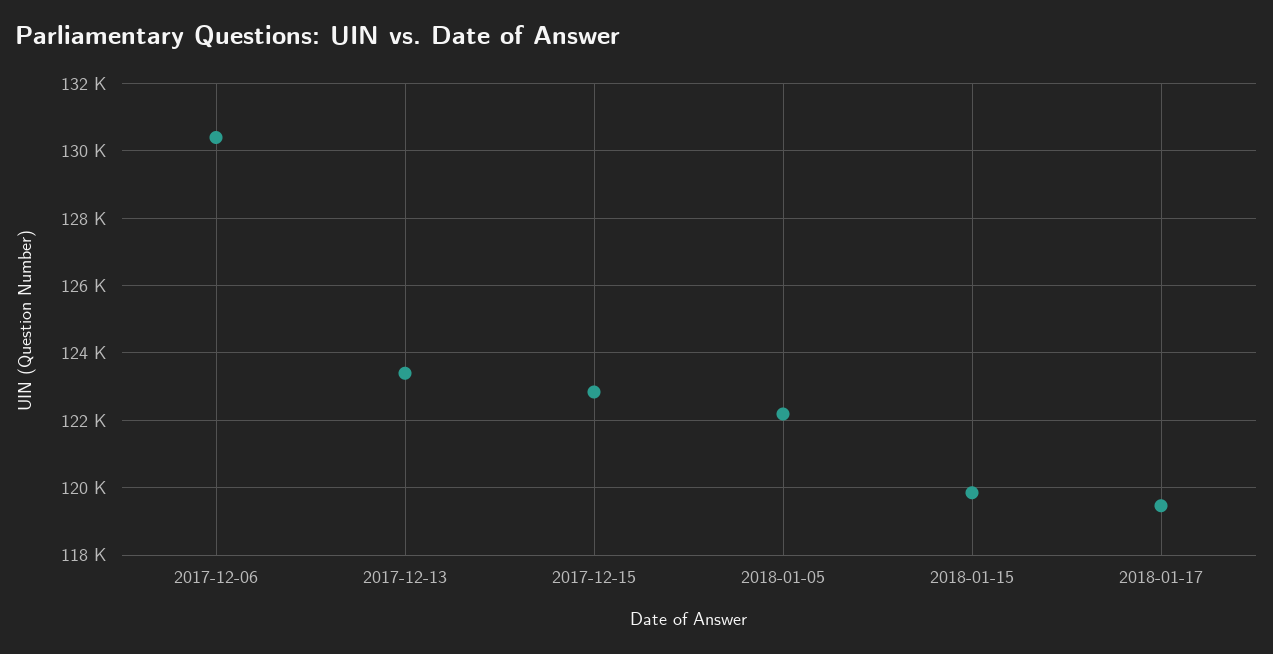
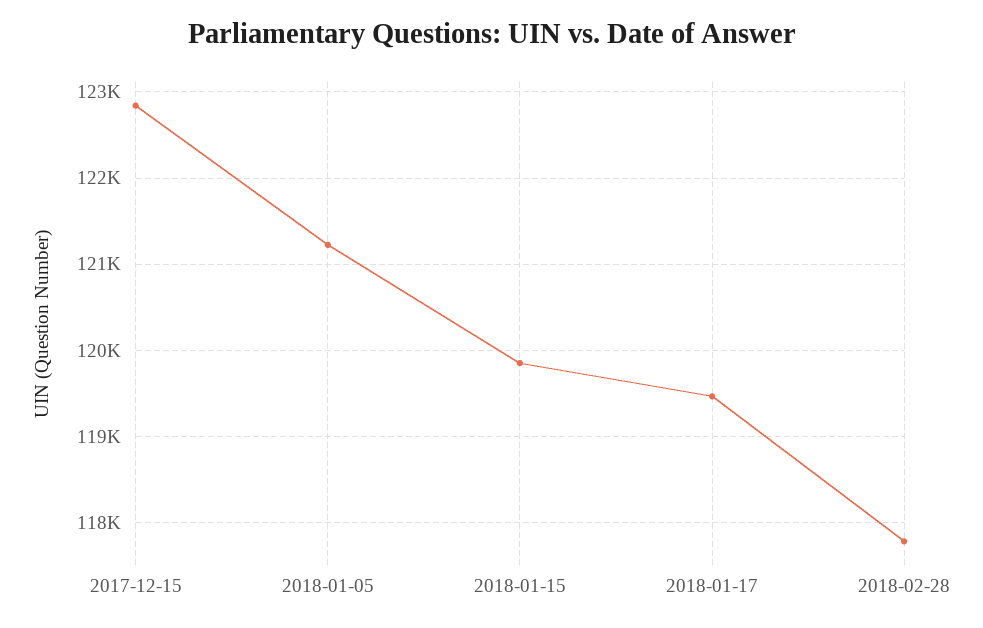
2017-12-06: 130400 -> none
2017-12-13: 123400 -> none
2018-01-05: 122200 -> 121200
2018-02-28: none -> 117800

